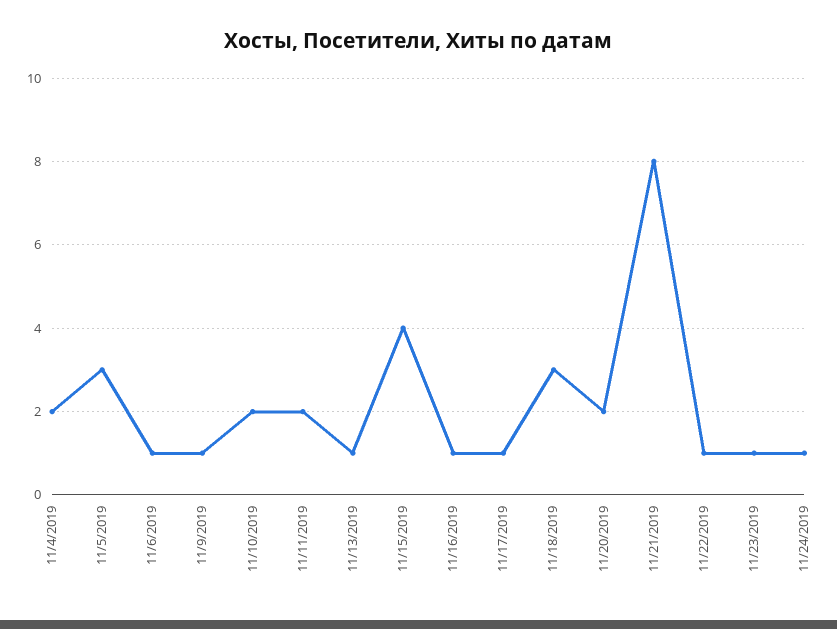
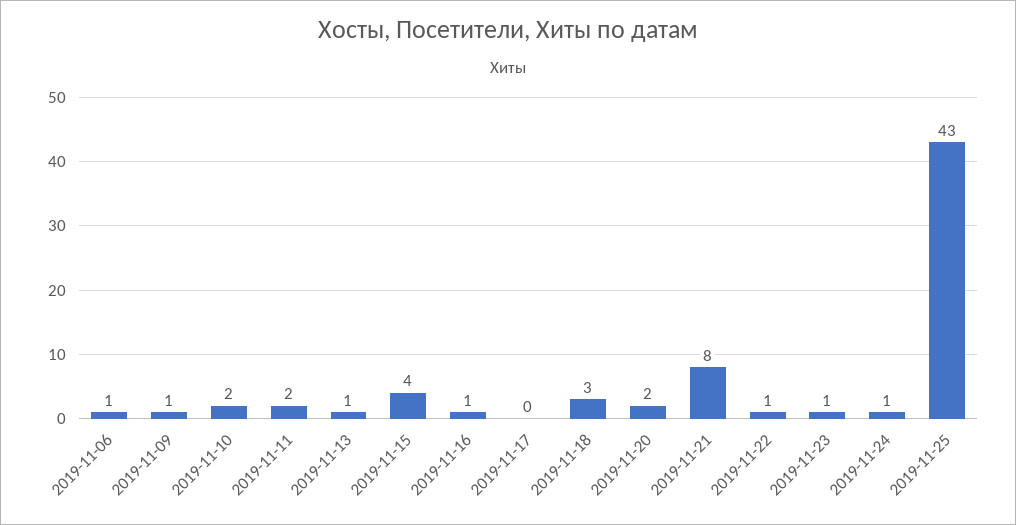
11/4/2019: 2 -> none
11/5/2019: 3 -> none
11/17/2019: 1 -> 0
2019-11-25: none -> 43

